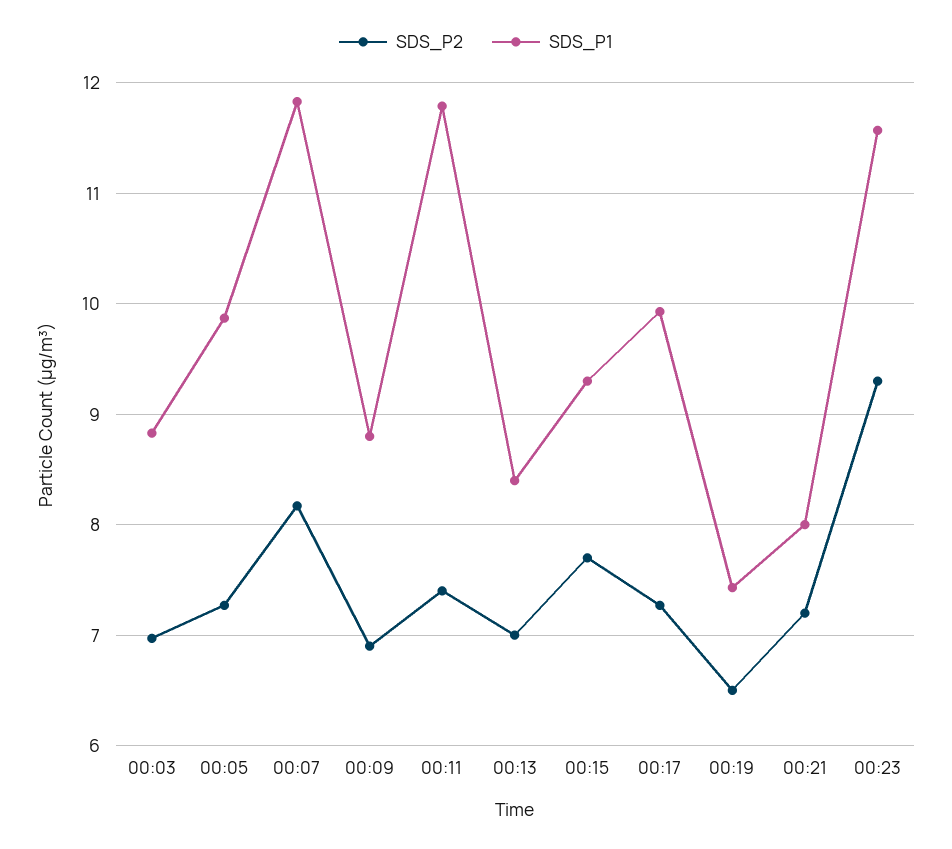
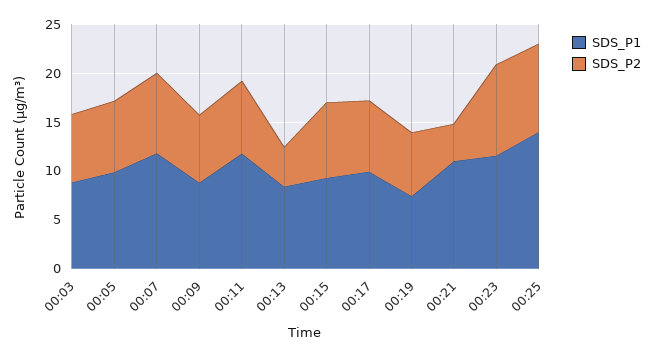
SDS_P2, 00:13: 7 -> 4
SDS_P2, 00:21: 7.2 -> 4
SDS_P1, 00:21: 8 -> 11
SDS_P1, 00:25: none -> 14
SDS_P2, 00:25: none -> 9

